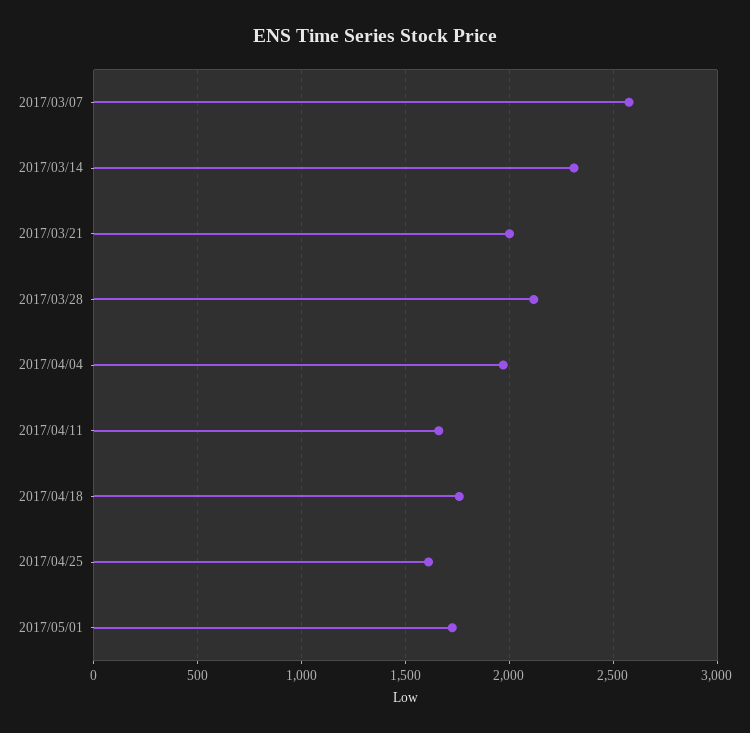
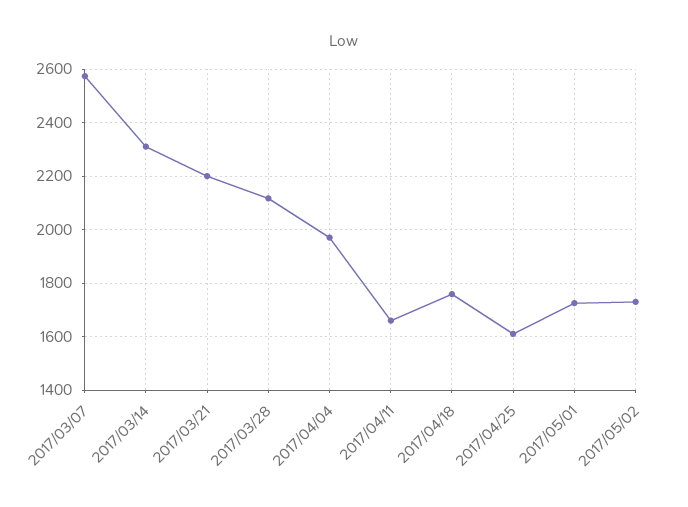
2017/03/21: 2000 -> 2200
2017/05/02: none -> 1725

